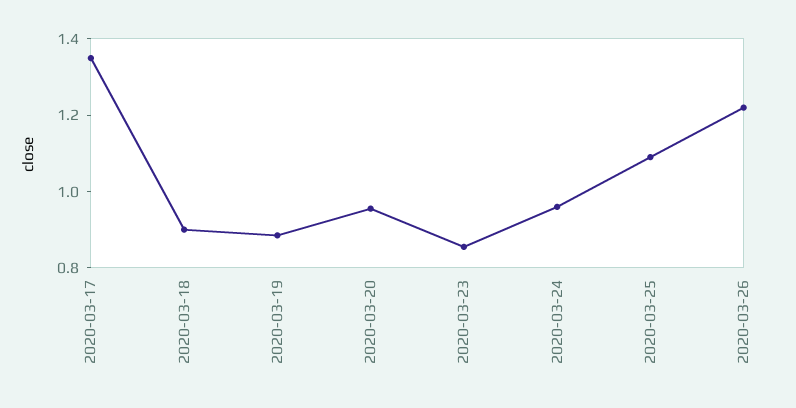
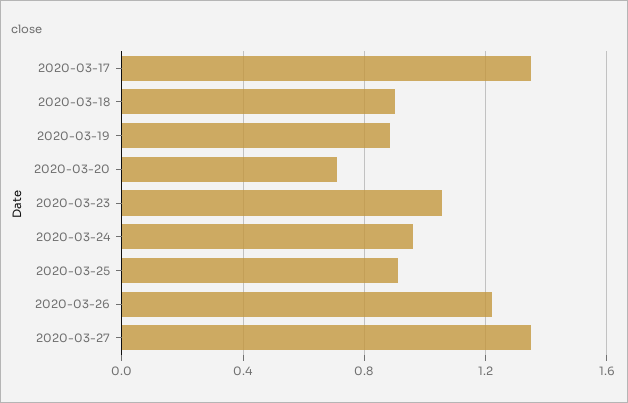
2020-03-20: 0.95 -> 0.7
2020-03-23: 0.85 -> 1.05
2020-03-25: 1.1 -> 0.9
2020-03-27: none -> 1.35

